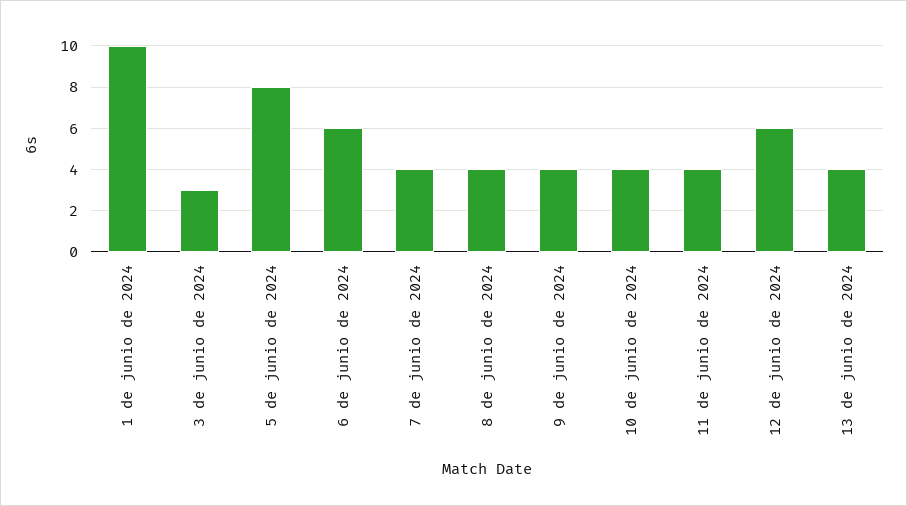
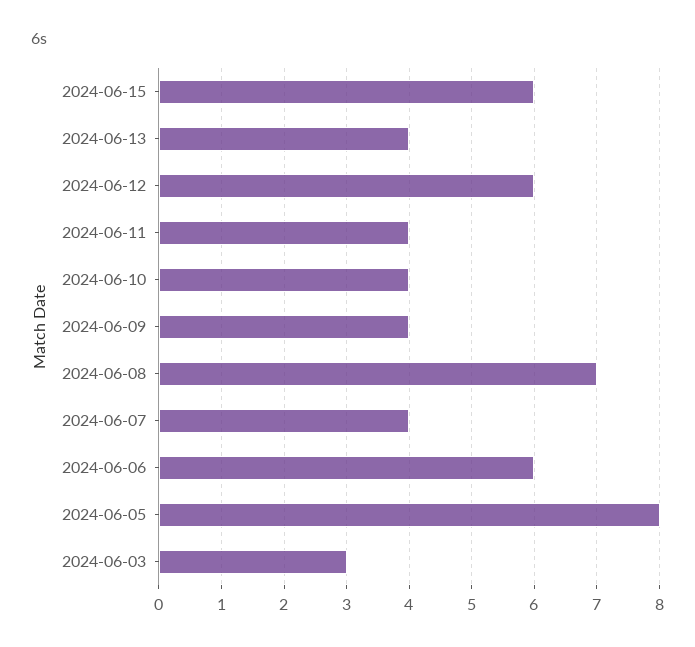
1 de junio de 2024: 10 -> none
8 de junio de 2024: 4 -> 7
2024-06-15: none -> 6

